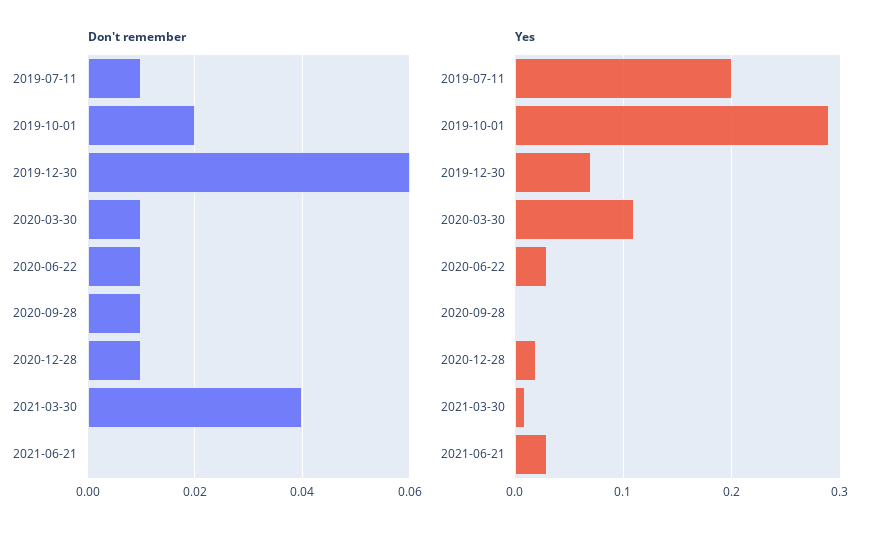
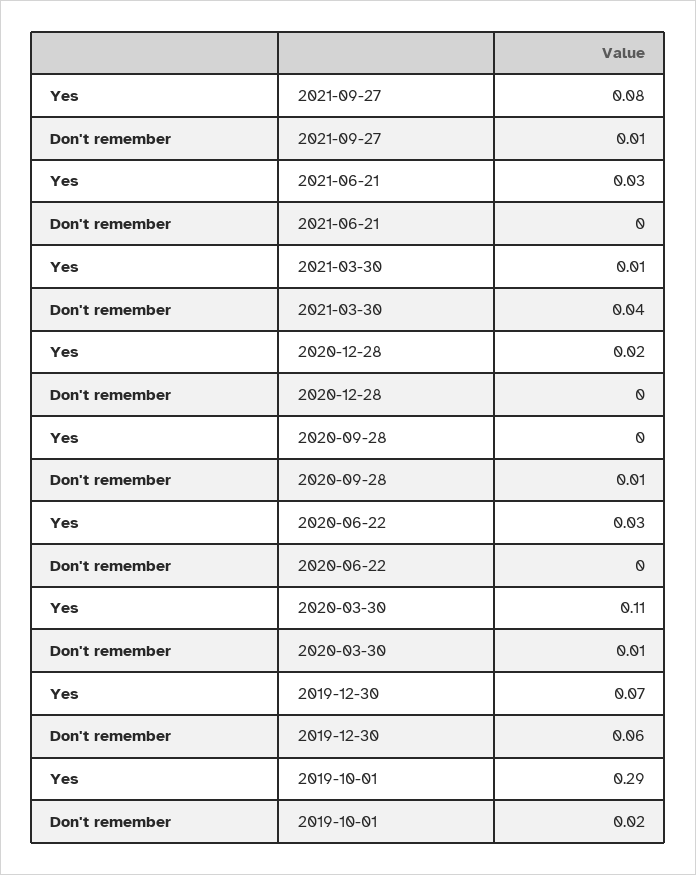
Don't remember, 2019-07-11: 0.01 -> none
Don't remember, 2020-06-22: 0.01 -> 0
Don't remember, 2020-12-28: 0.01 -> 0
Yes, 2019-07-11: 0.2 -> none
Yes, 2021-09-27: none -> 0.08
Don't remember, 2021-09-27: none -> 0.01

